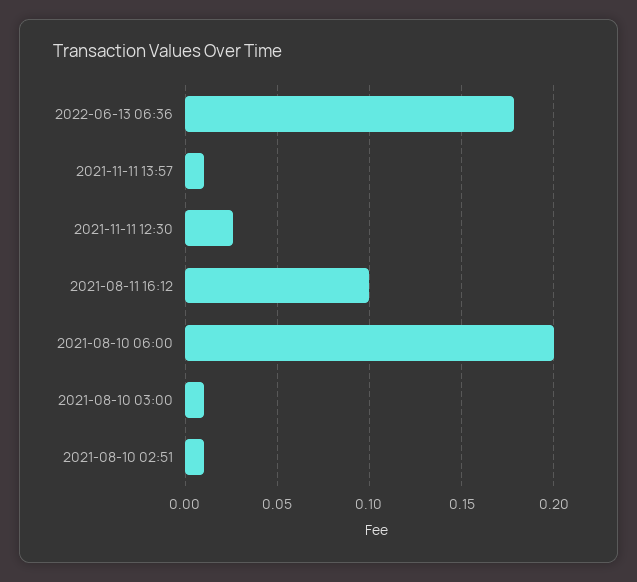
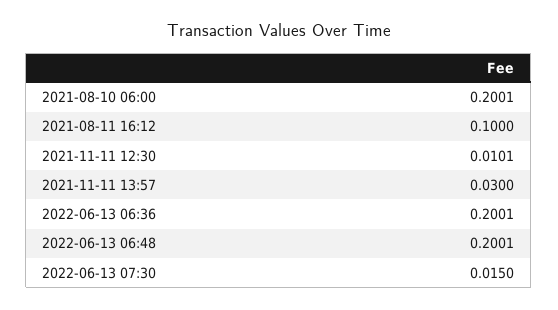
2022-06-13 06:36: 0.18 -> 0.2001
2021-11-11 13:57: 0.01 -> 0.03
2021-11-11 12:30: 0.025 -> 0.0101
2021-08-10 03:00: 0.01 -> none
2021-08-10 02:51: 0.01 -> none
2022-06-13 06:48: none -> 0.2001
2022-06-13 07:30: none -> 0.015

